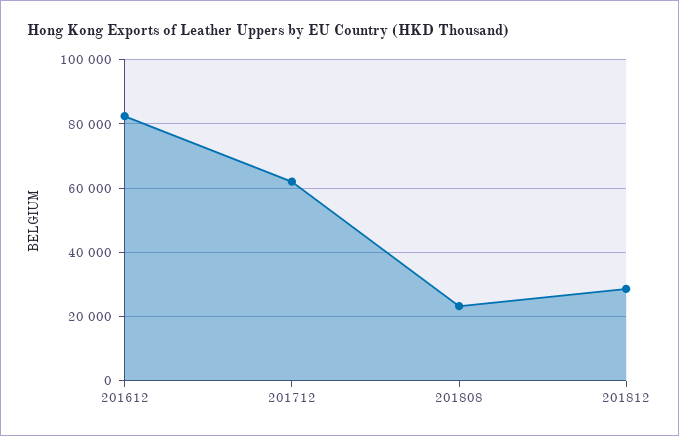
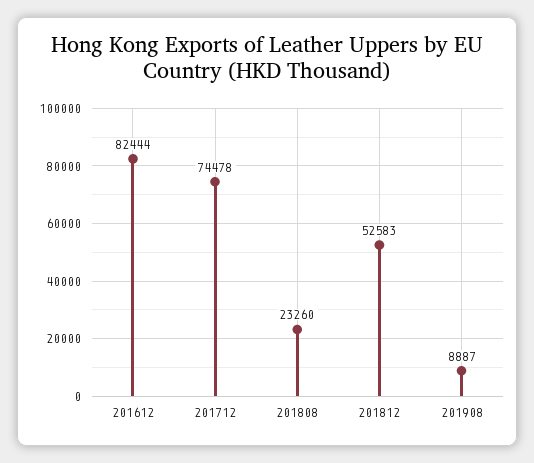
201712: 62000 -> 74478
201812: 28000 -> 52583
201908: none -> 8887

